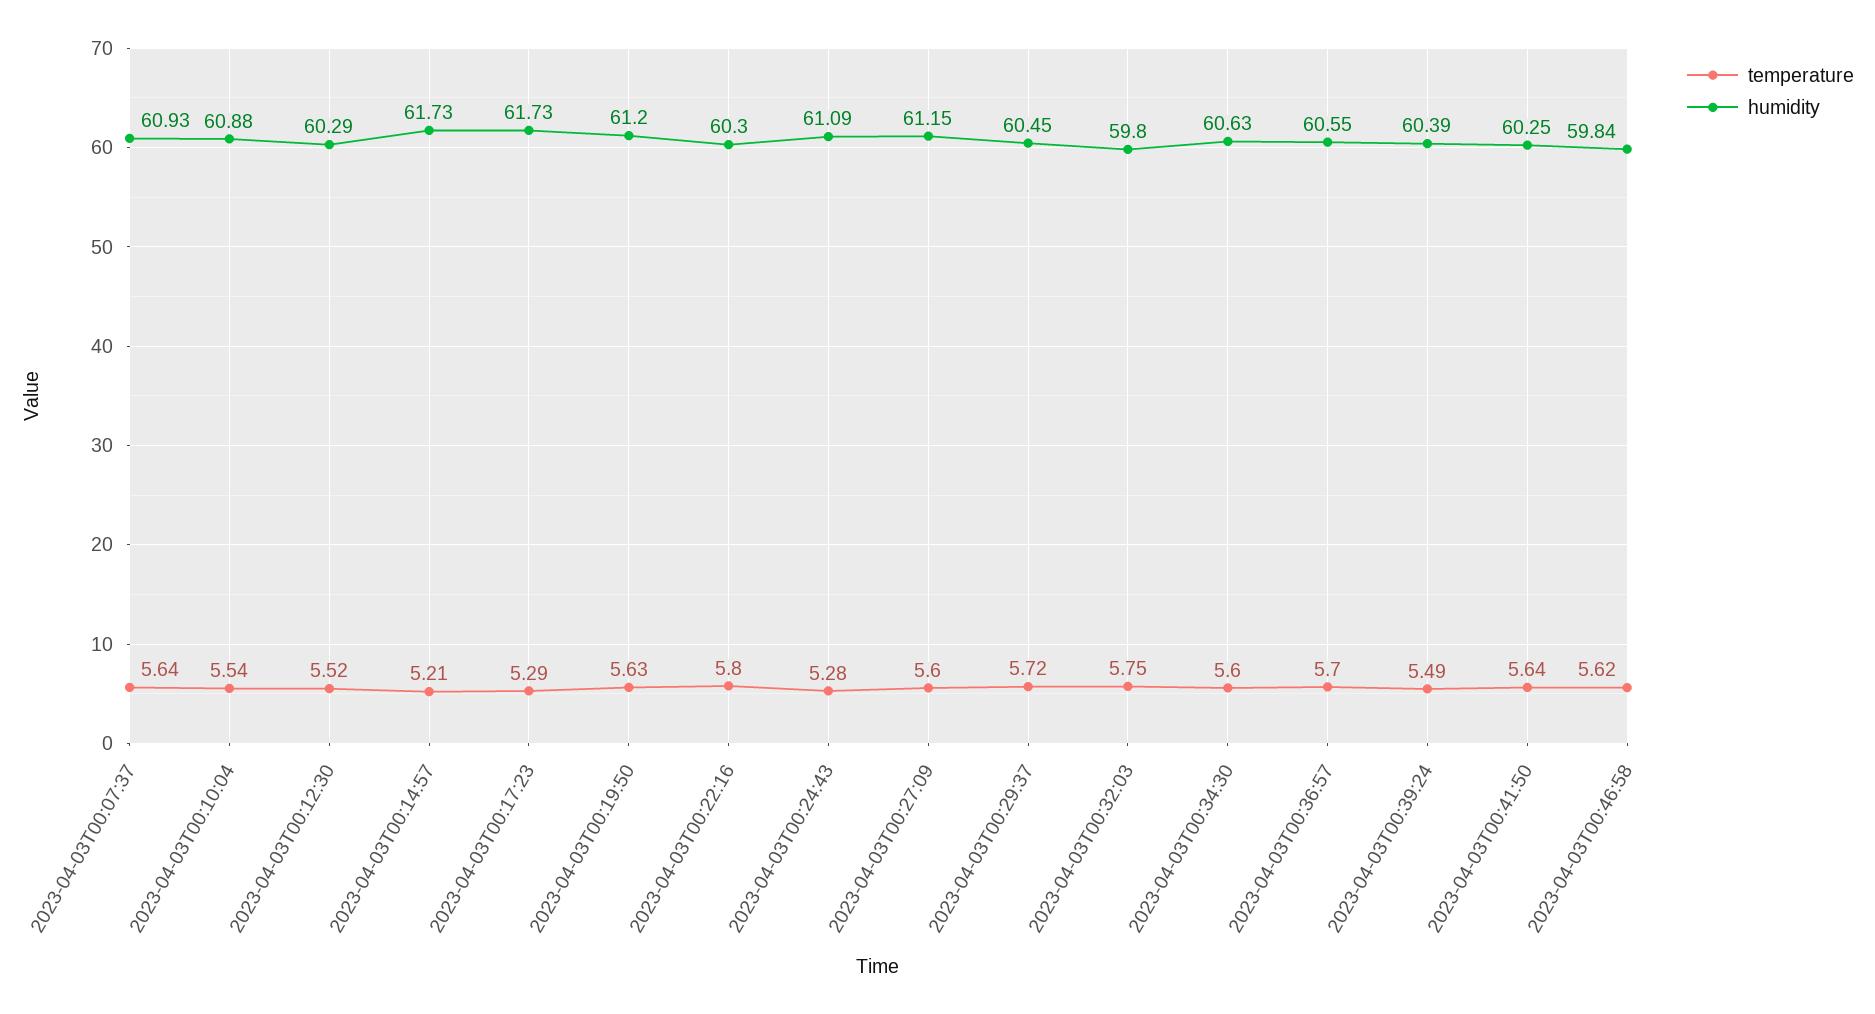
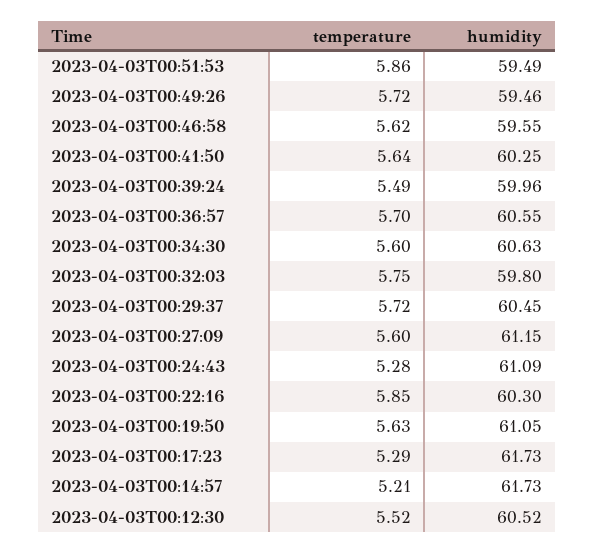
temperature, 2023-04-03T00:07:37: 5.64 -> none
humidity, 2023-04-03T00:07:37: 60.93 -> none
temperature, 2023-04-03T00:10:04: 5.54 -> none
humidity, 2023-04-03T00:10:04: 60.88 -> none
humidity, 2023-04-03T00:12:30: 60.29 -> 60.52
humidity, 2023-04-03T00:19:50: 61.2 -> 61.05
temperature, 2023-04-03T00:22:16: 5.8 -> 5.85
humidity, 2023-04-03T00:39:24: 60.39 -> 59.96
humidity, 2023-04-03T00:46:58: 59.84 -> 59.55
temperature, 2023-04-03T00:51:53: none -> 5.86
humidity, 2023-04-03T00:51:53: none -> 59.49
temperature, 2023-04-03T00:49:26: none -> 5.72
humidity, 2023-04-03T00:49:26: none -> 59.46

